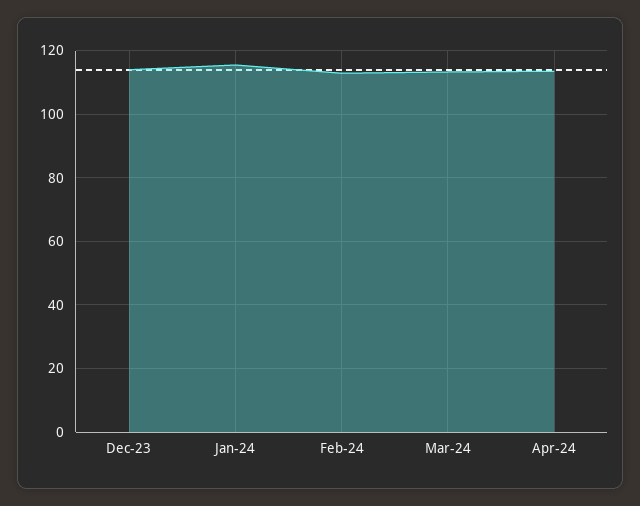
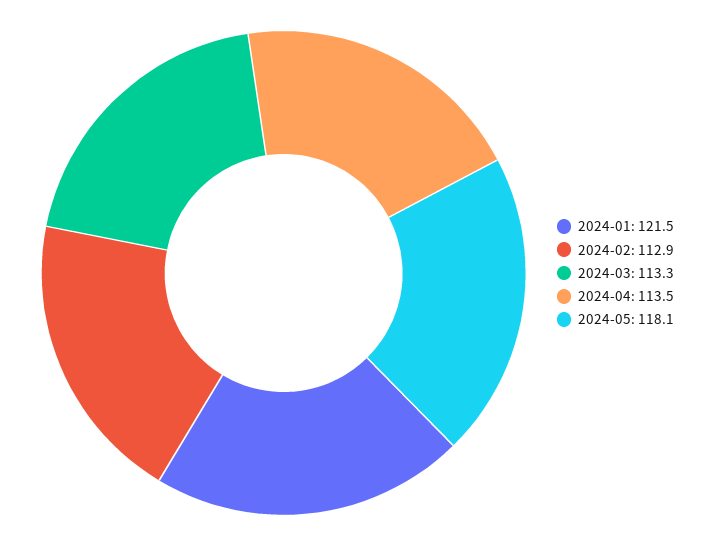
Dec-23: 114 -> none
Jan-24: 116 -> 121.5
2024-05: none -> 118.1

